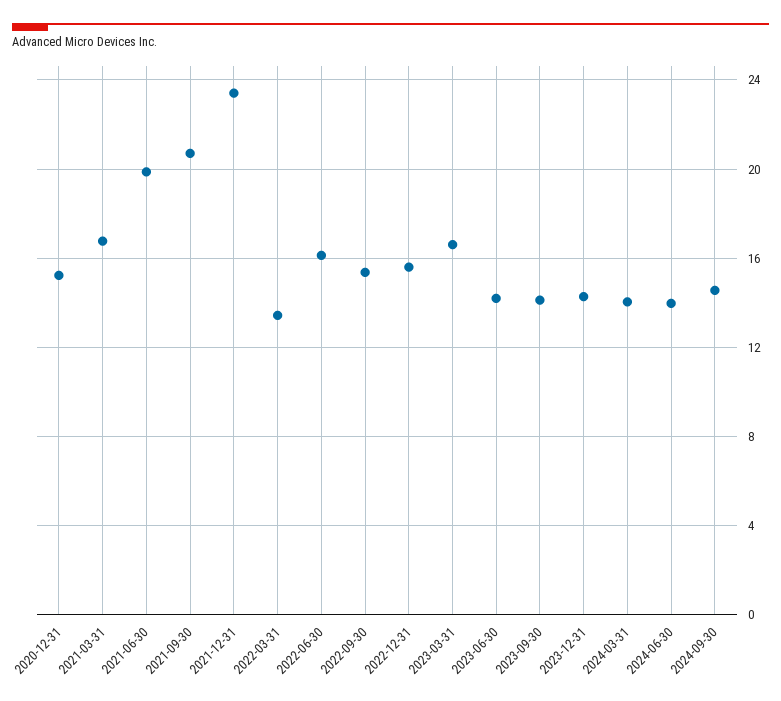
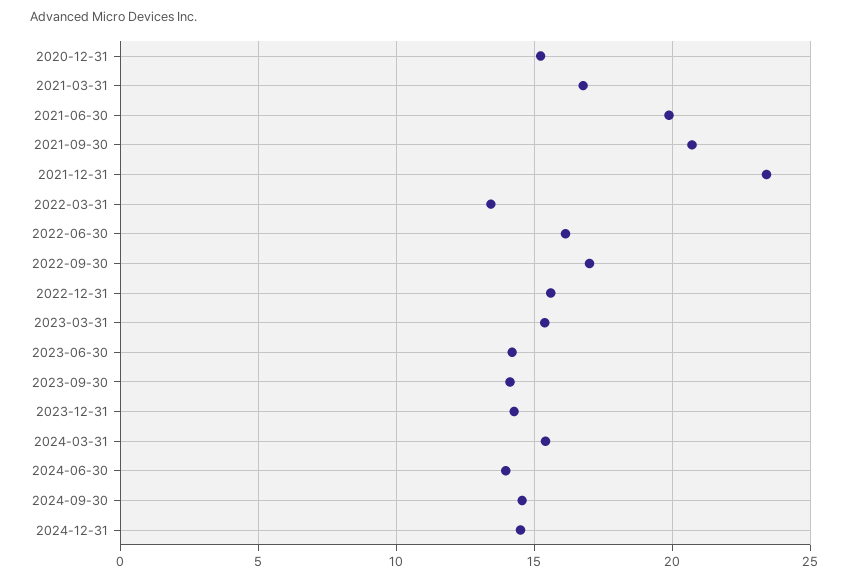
2022-09-30: 15.5 -> 17
2023-03-31: 16.5 -> 15.5
2024-03-31: 14 -> 15.5
2024-12-31: none -> 14.5

